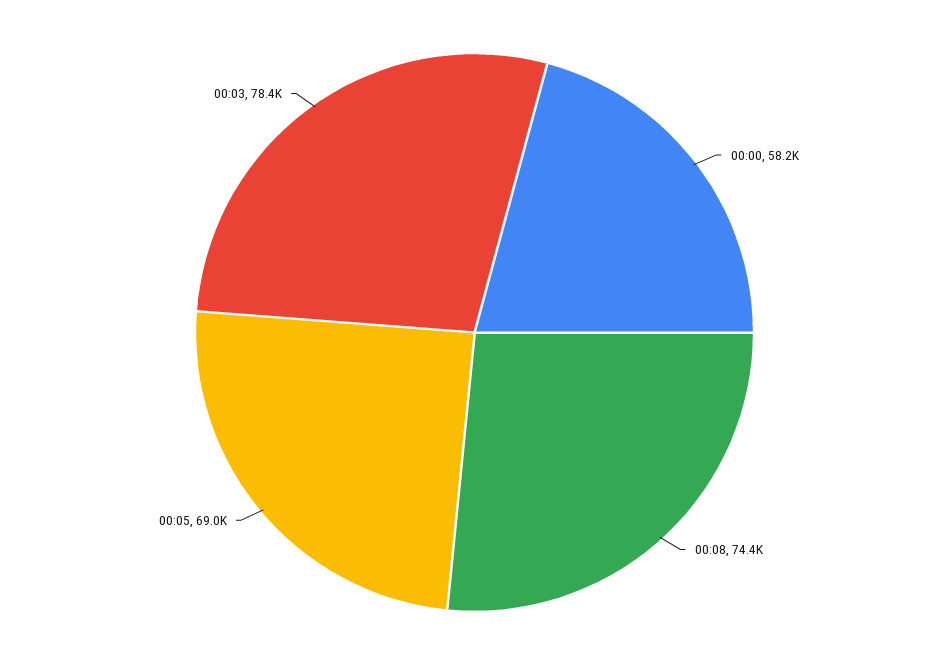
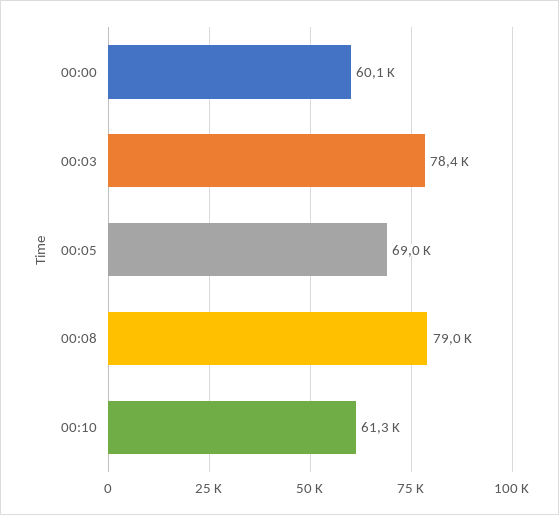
00:00: 58200 -> 60100
00:08: 74400 -> 79000
00:10: none -> 61300

